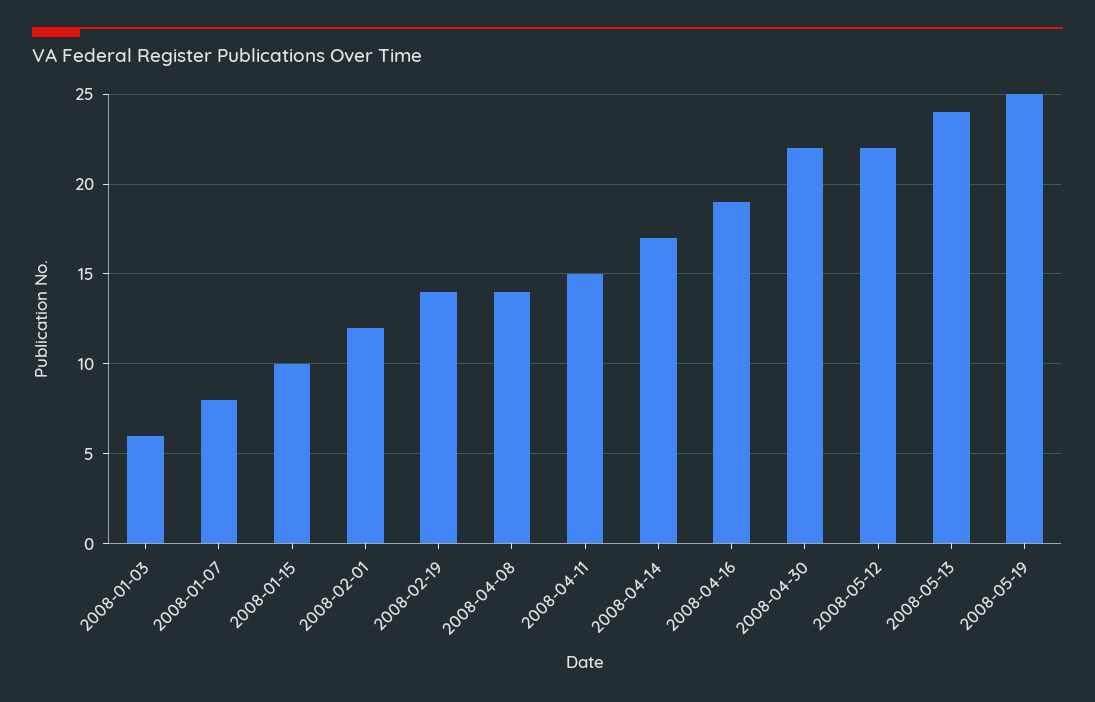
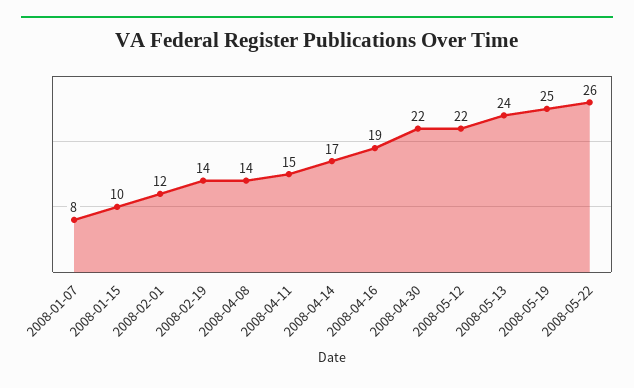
2008-01-03: 6 -> none
2008-05-22: none -> 26

